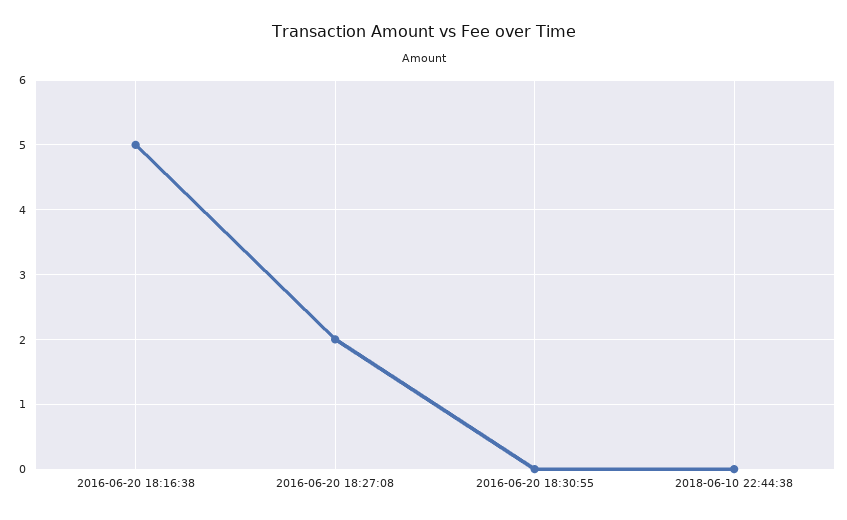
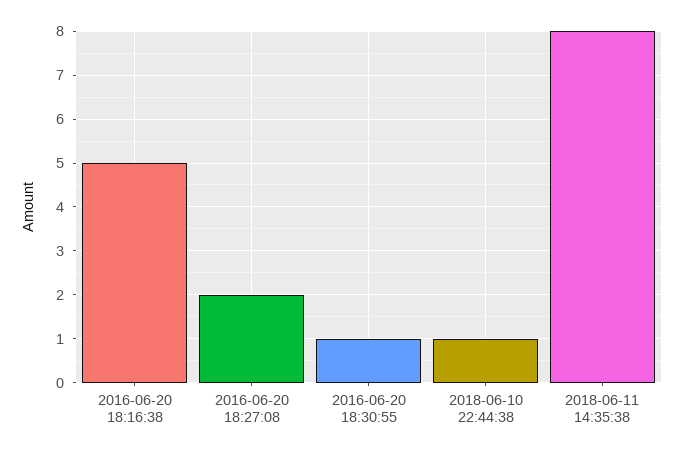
2016-06-20 18:30:55: 0 -> 1
2018-06-10 22:44:38: 0 -> 1
2018-06-11 14:35:38: none -> 8

